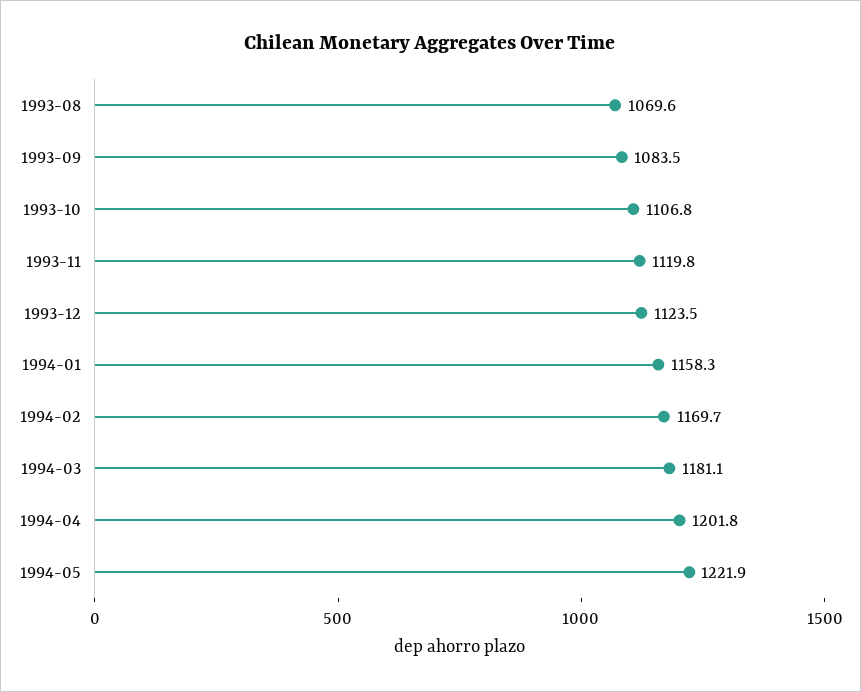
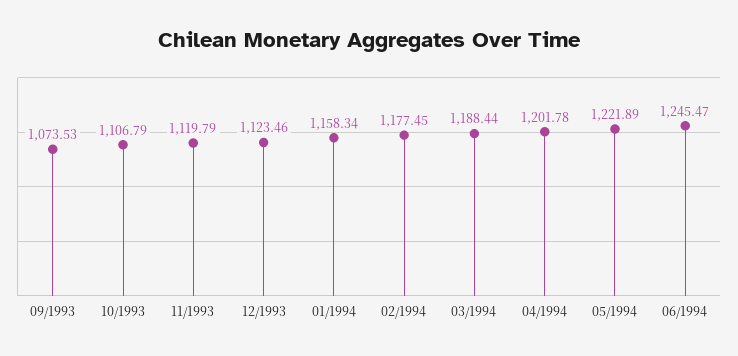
1993-08: 1069.6 -> none
1993-09: 1083.5 -> 1073.53
1994-02: 1169.7 -> 1177.45
1994-03: 1181.1 -> 1188.44
06/1994: none -> 1245.47

